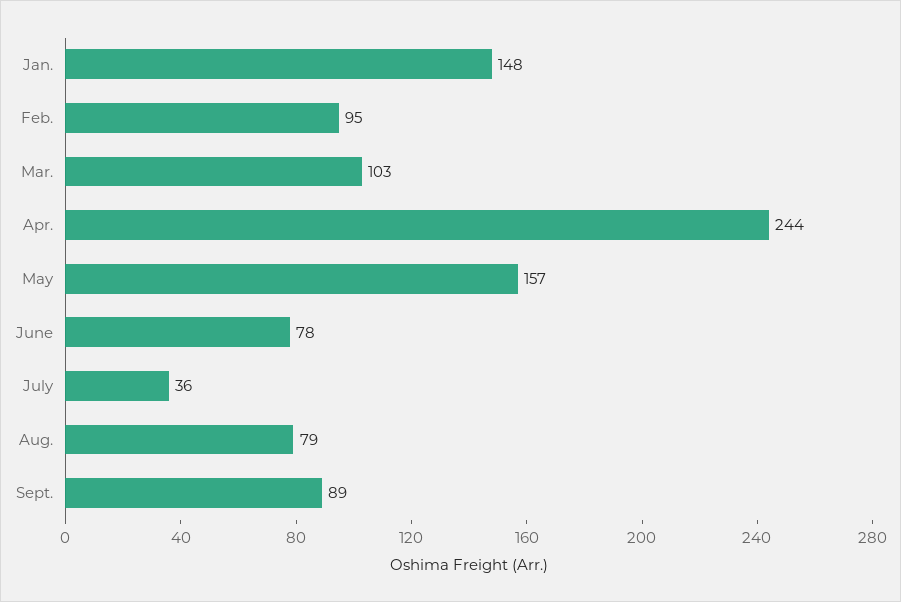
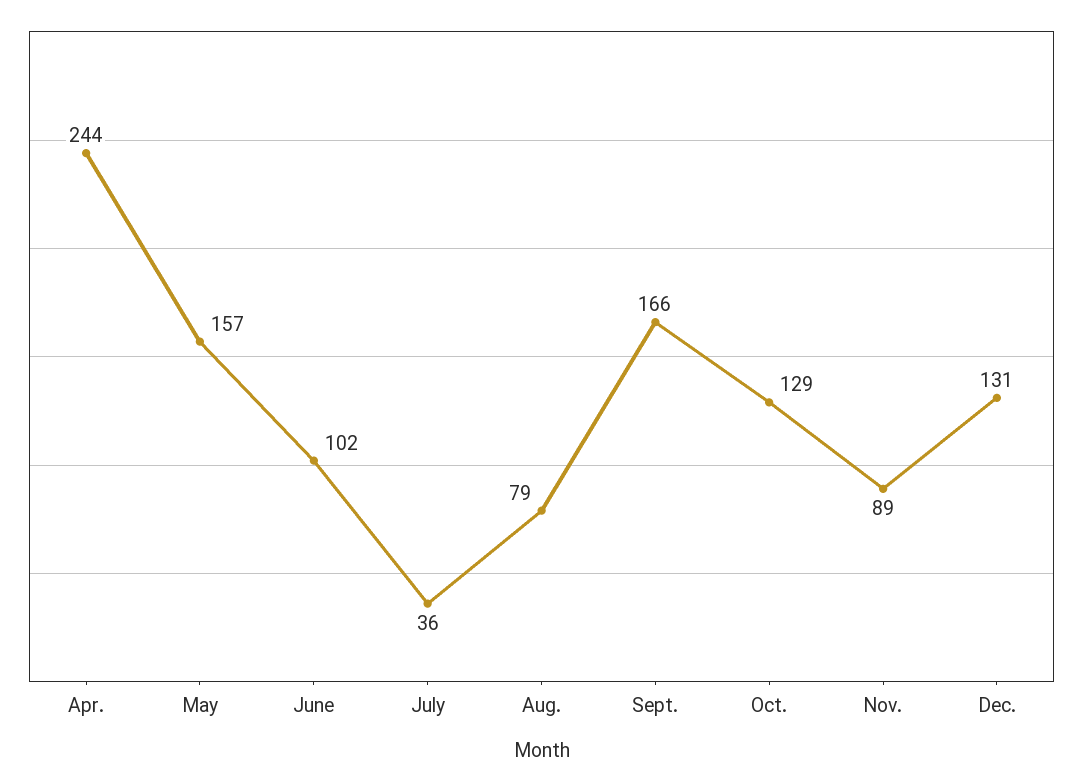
Jan.: 148 -> none
Feb.: 95 -> none
Mar.: 103 -> none
June: 78 -> 102
Sept.: 89 -> 166
Oct.: none -> 129
Nov.: none -> 89
Dec.: none -> 131

